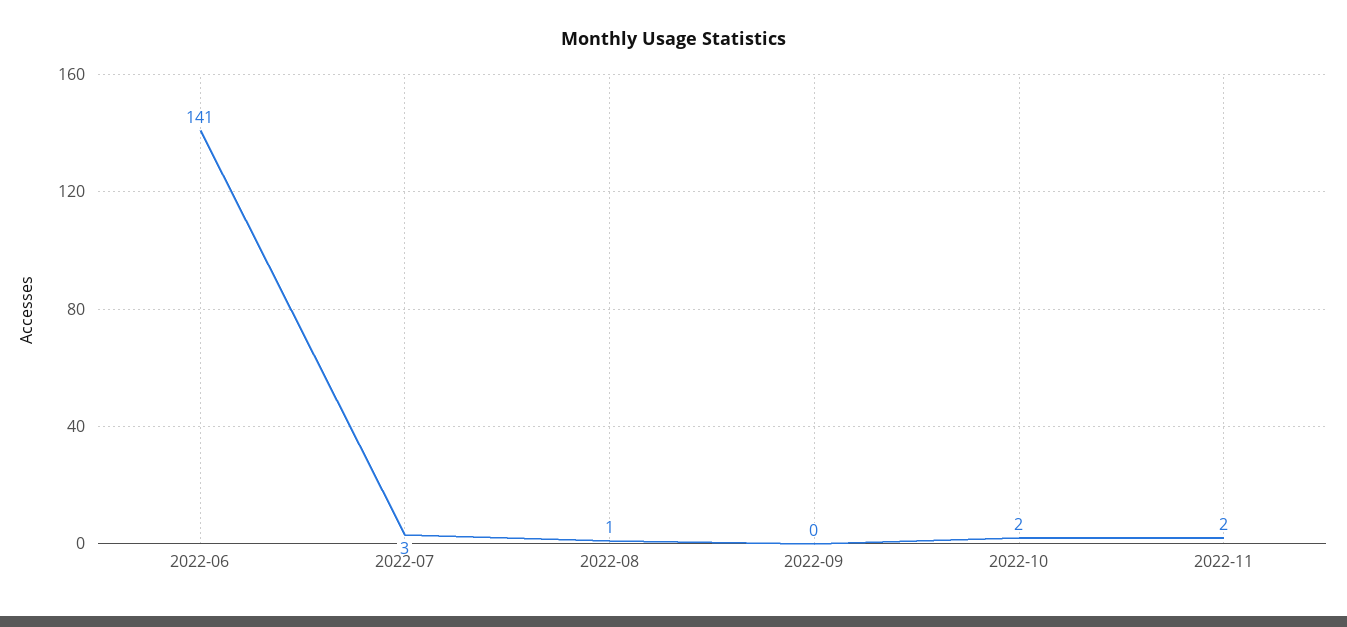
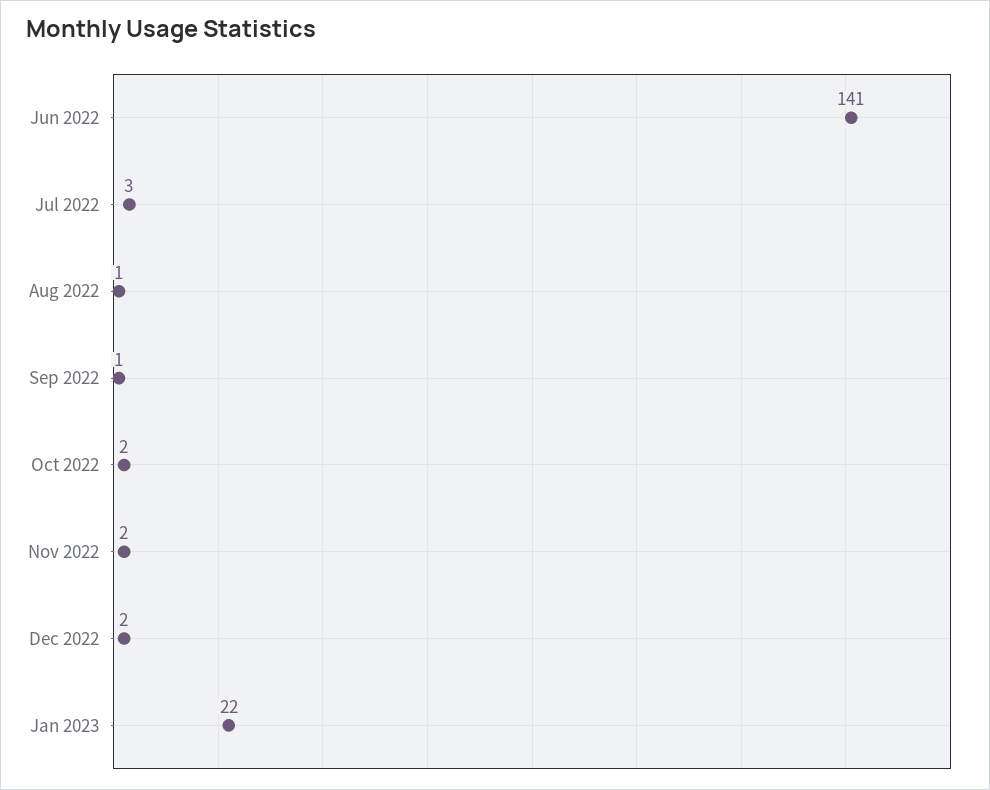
2022-09: 0 -> 1
Dec 2022: none -> 2
Jan 2023: none -> 22

